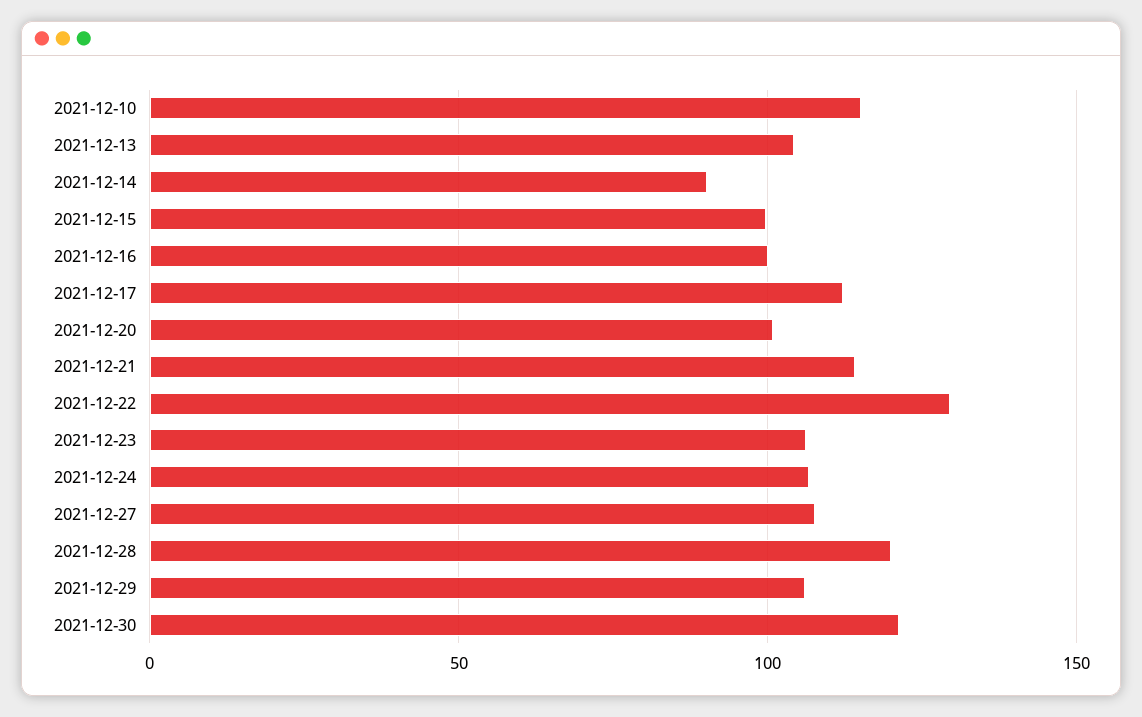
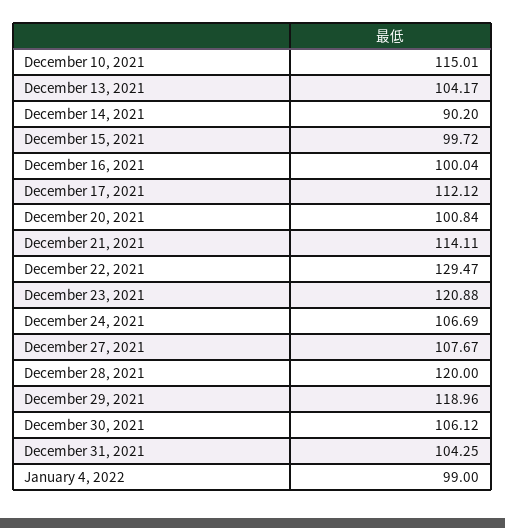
2021-12-23: 105 -> 120.88
2021-12-29: 105 -> 118.96
2021-12-30: 120 -> 106.12
December 31, 2021: none -> 104.25
January 4, 2022: none -> 99

